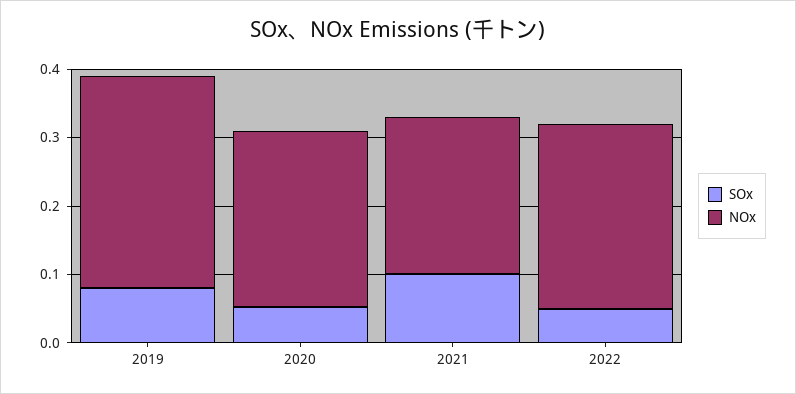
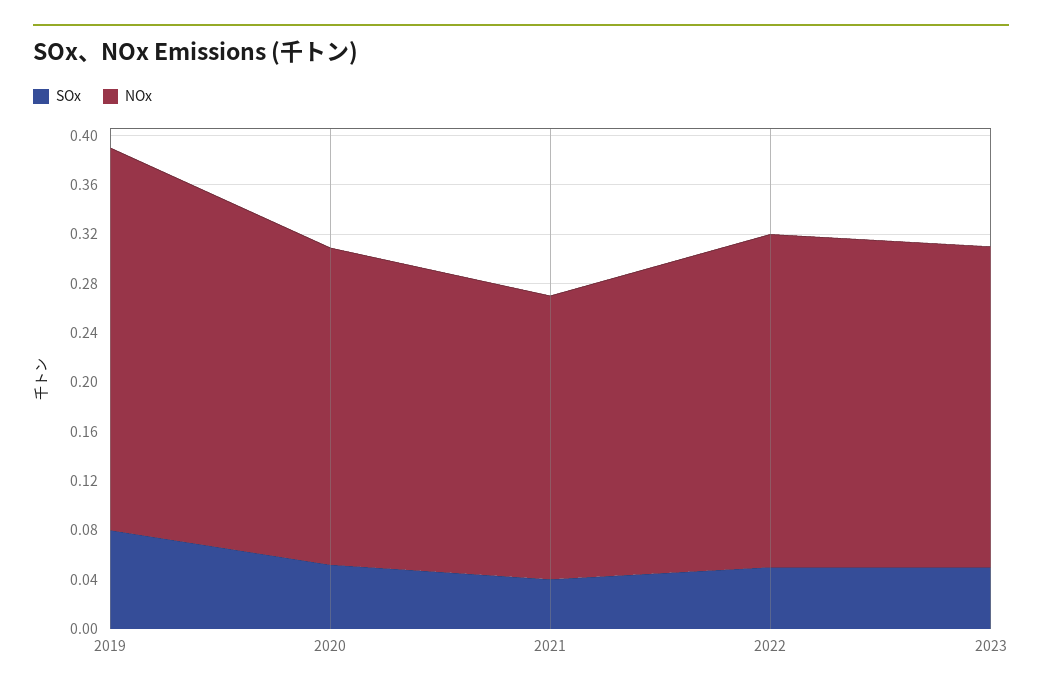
SOx, 2021: 0.1 -> 0.04
SOx, 2023: none -> 0.05
NOx, 2023: none -> 0.26

